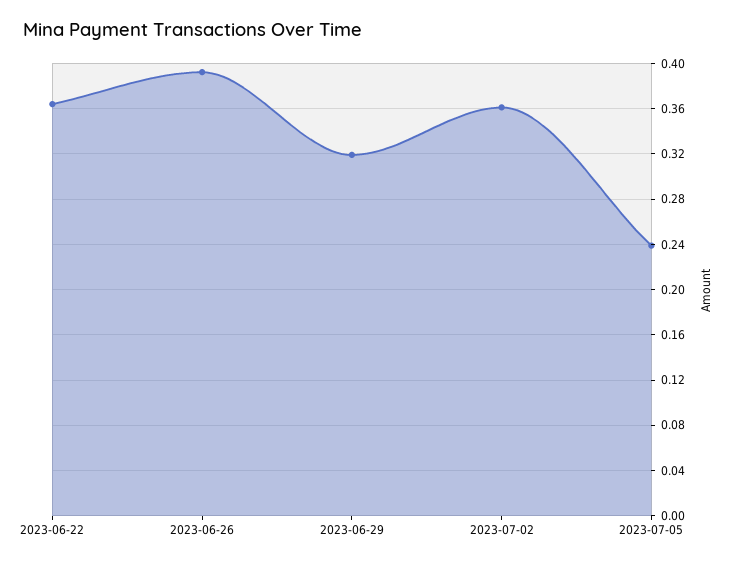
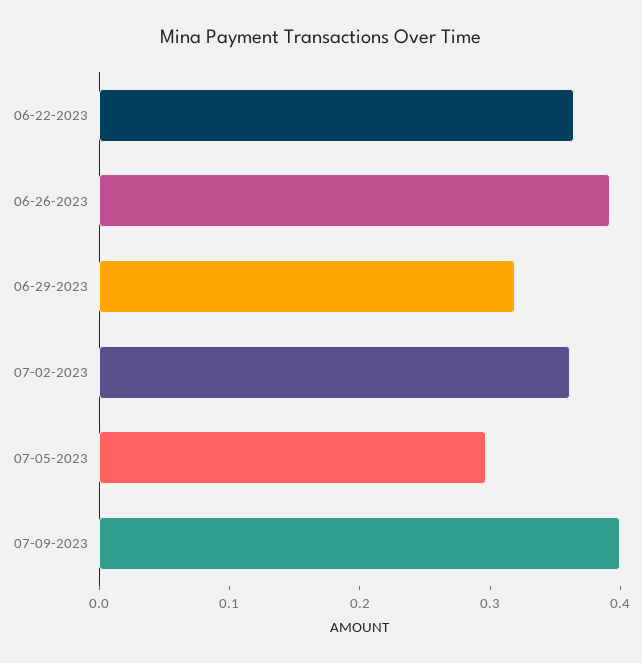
2023-07-05: 0.24 -> 0.3
07-09-2023: none -> 0.4

